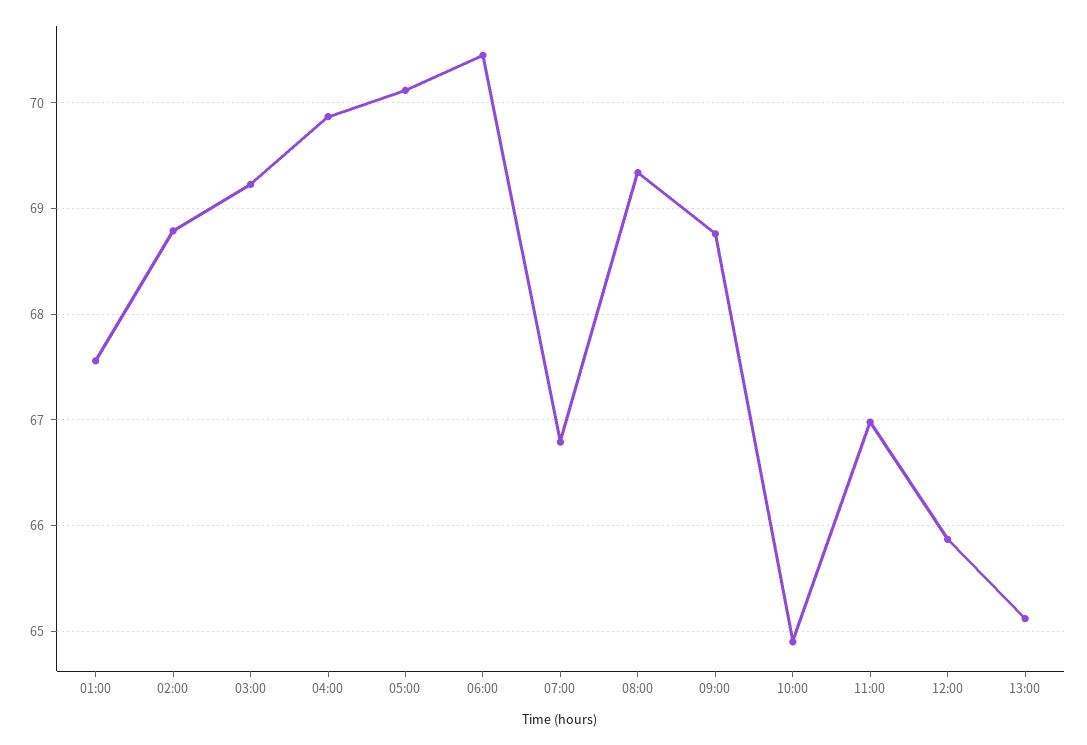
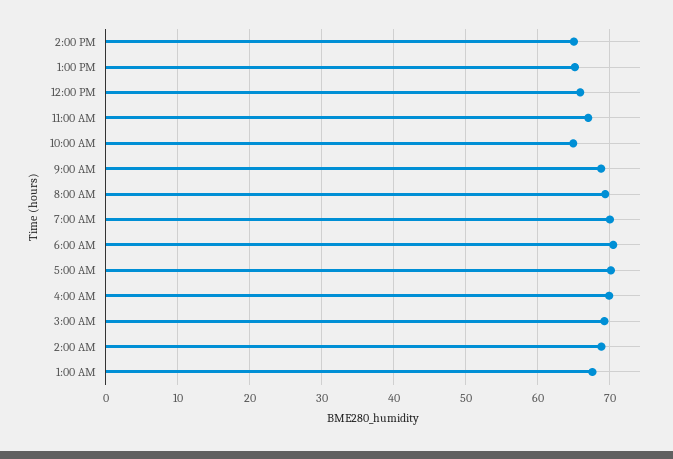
07:00: 66.8 -> 70
2:00 PM: none -> 65

